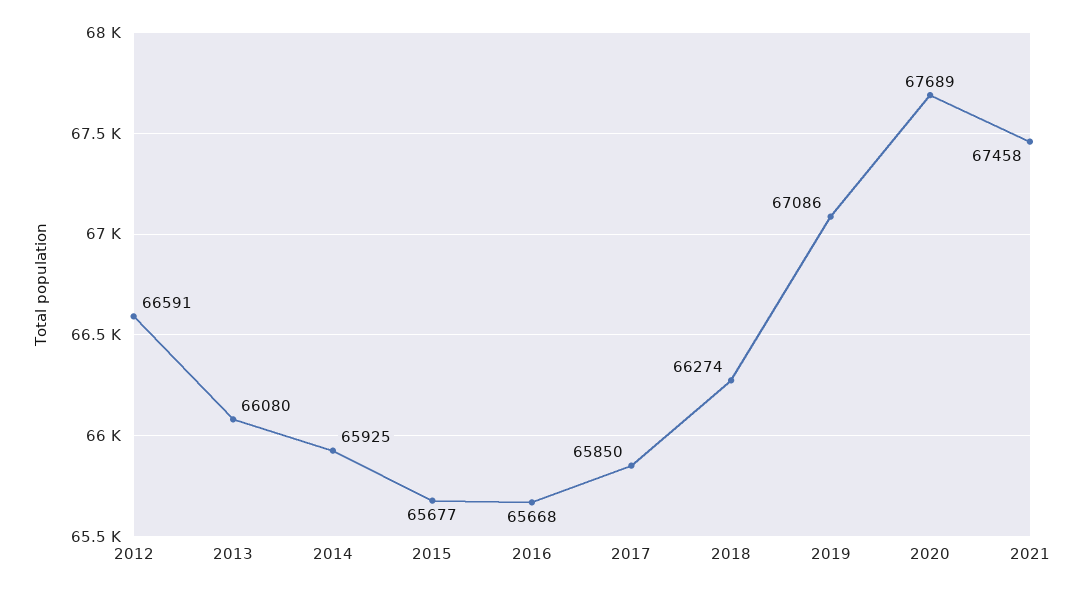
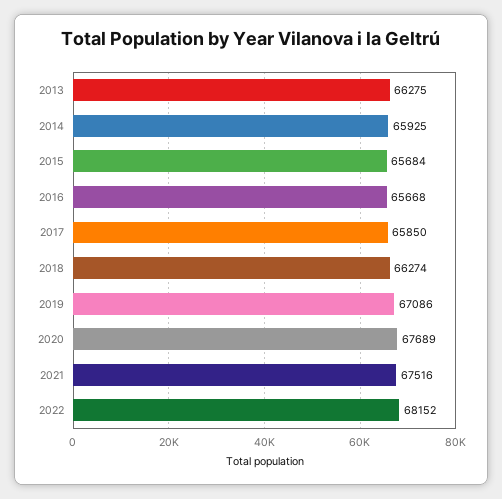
2012: 66591 -> none
2013: 66080 -> 66275
2015: 65677 -> 65684
2021: 67458 -> 67516
2022: none -> 68152

